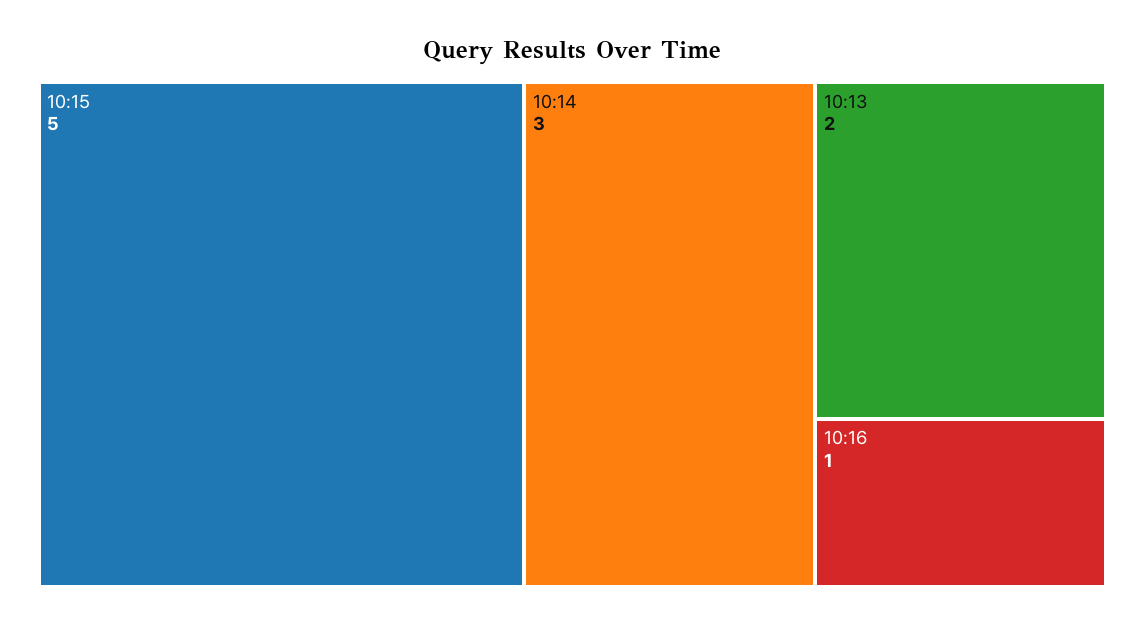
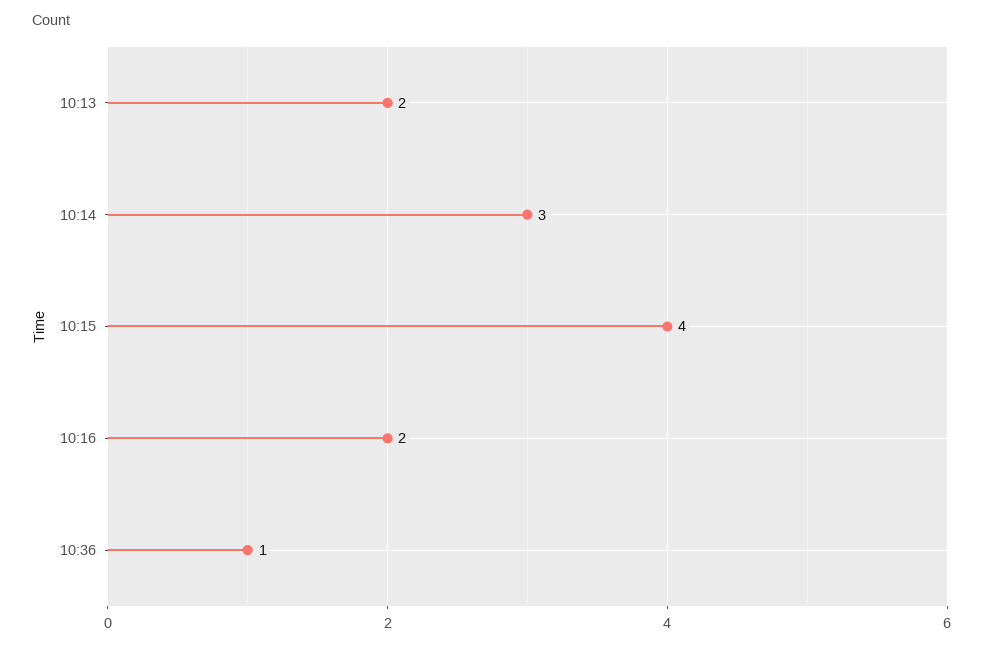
10:15: 5 -> 4
10:16: 1 -> 2
10:36: none -> 1

